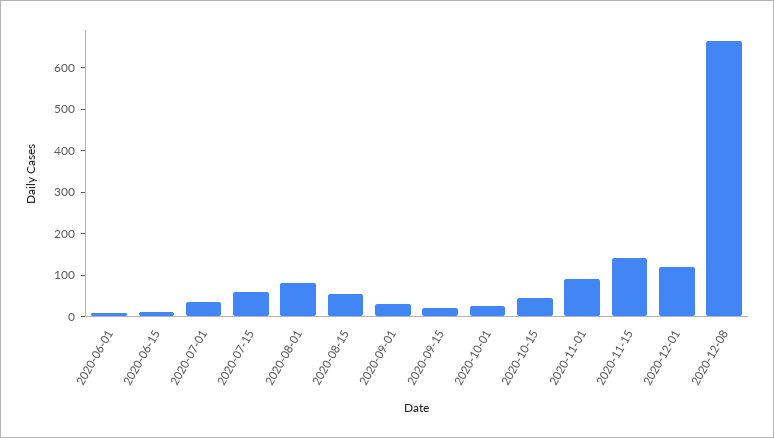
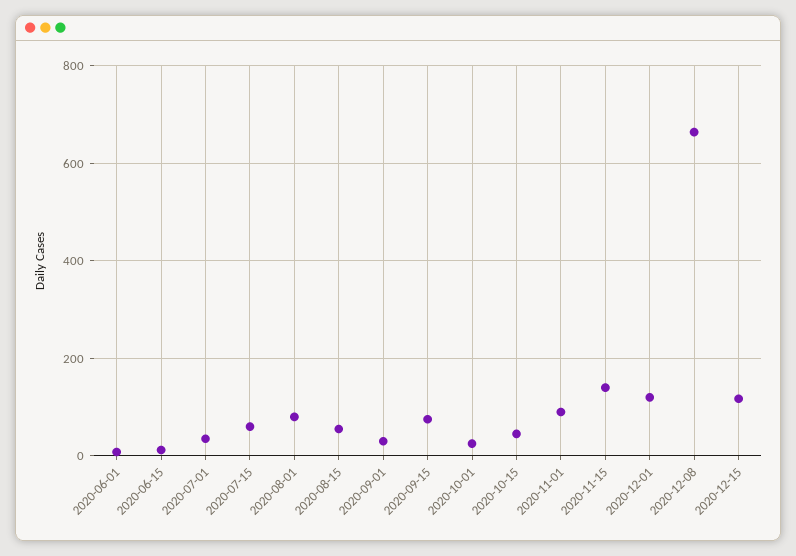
2020-09-15: 20 -> 80
2020-12-15: none -> 120

